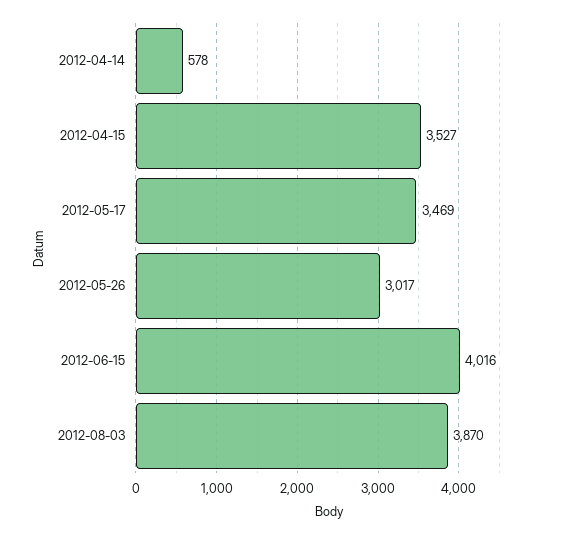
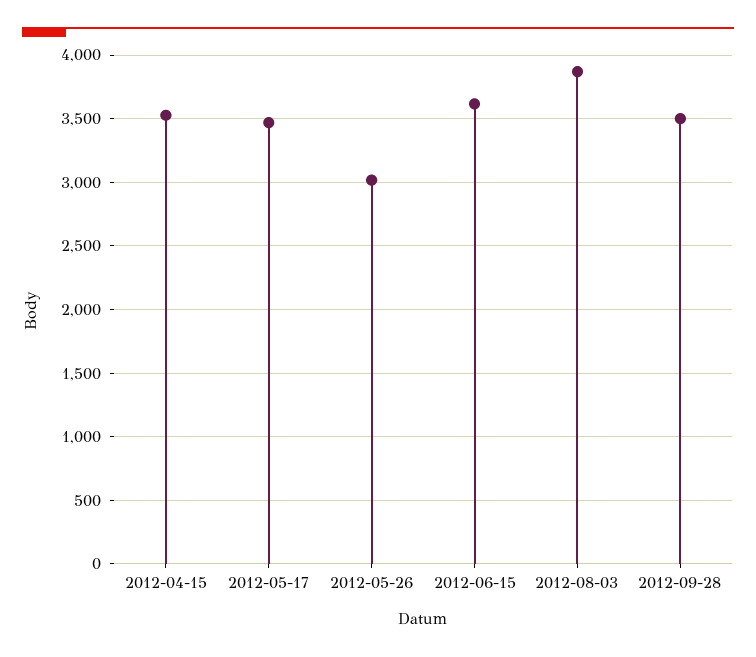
2012-04-14: 578 -> none
2012-06-15: 4016 -> 3600
2012-09-28: none -> 3500

